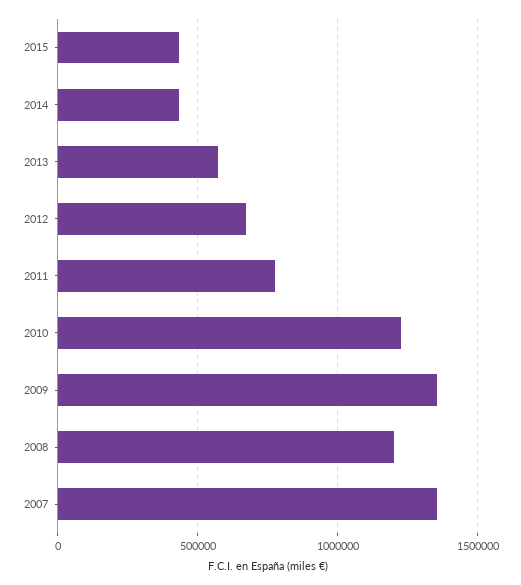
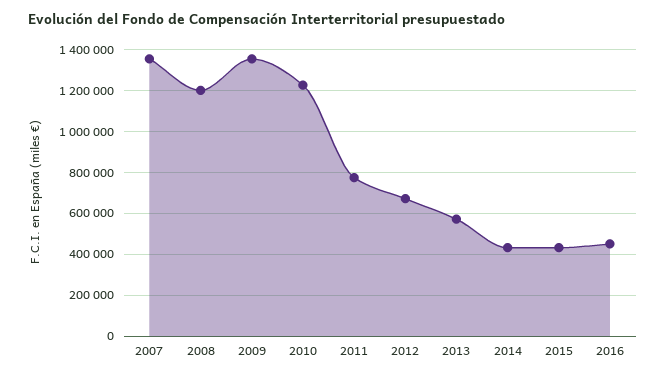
2016: none -> 450000

